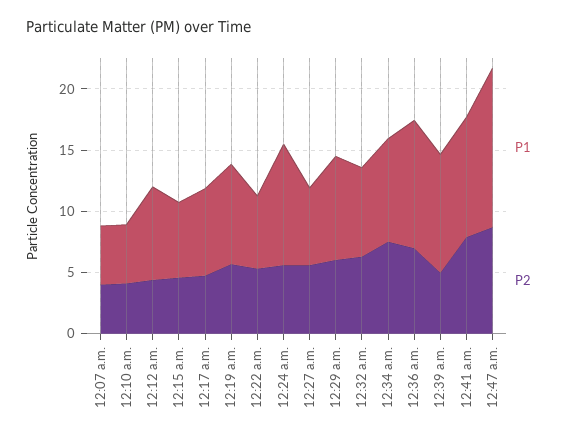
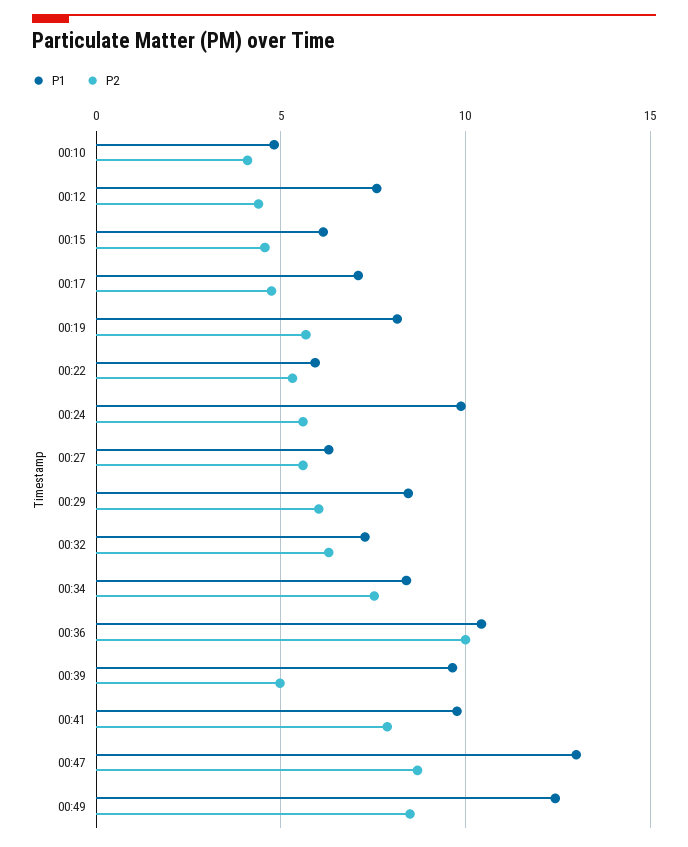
P1, 12:07 a.m.: 5 -> none
P2, 12:07 a.m.: 4 -> none
P2, 12:36 a.m.: 7 -> 10
P1, 00:49: none -> 12.5
P2, 00:49: none -> 8.5

